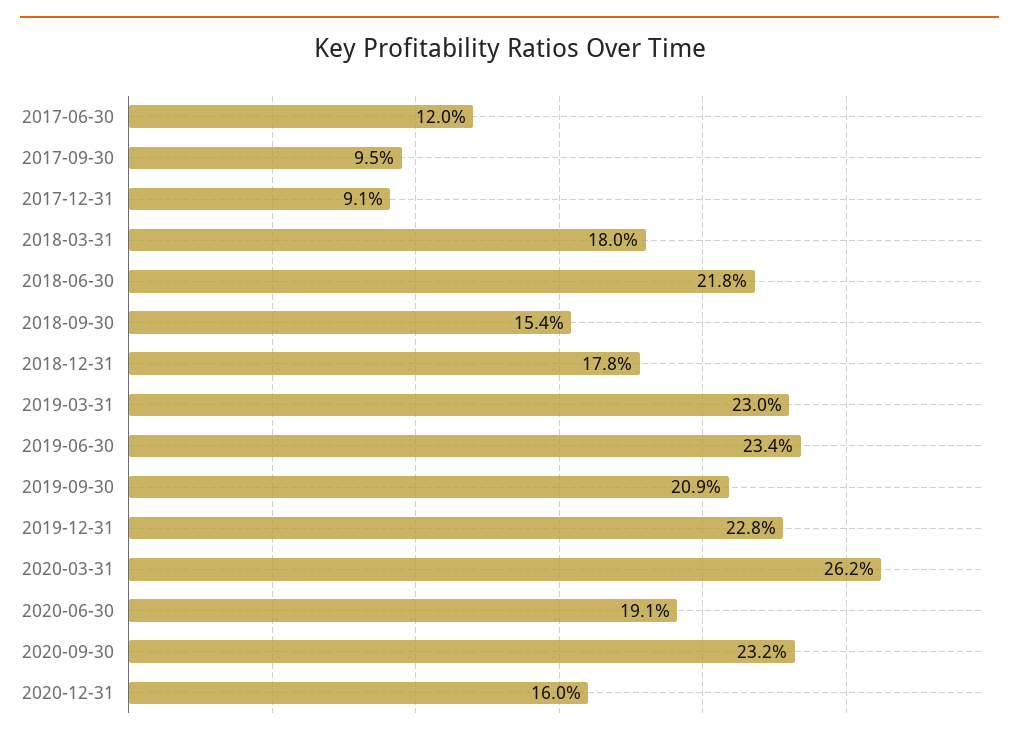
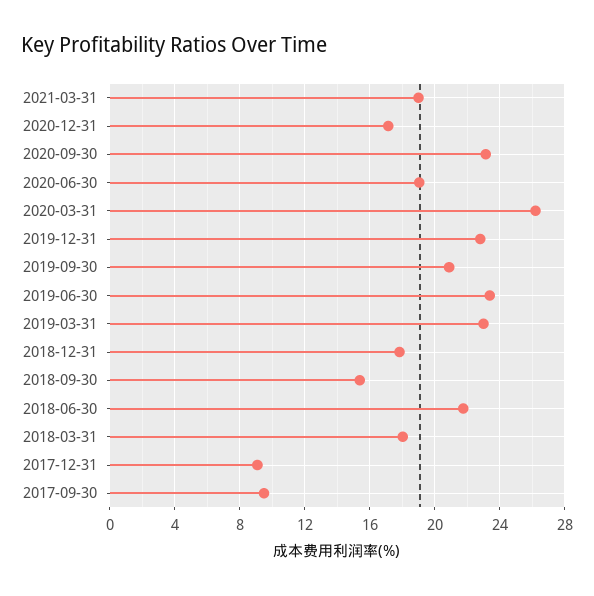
2017-06-30: 12 -> none
2020-12-31: 16 -> 17
2021-03-31: none -> 19

